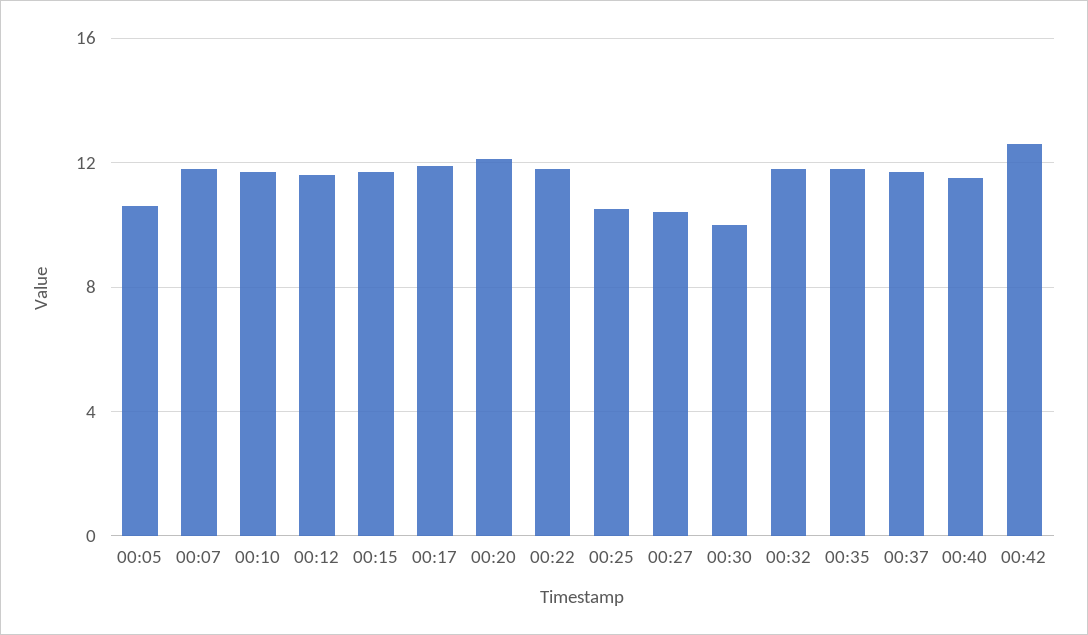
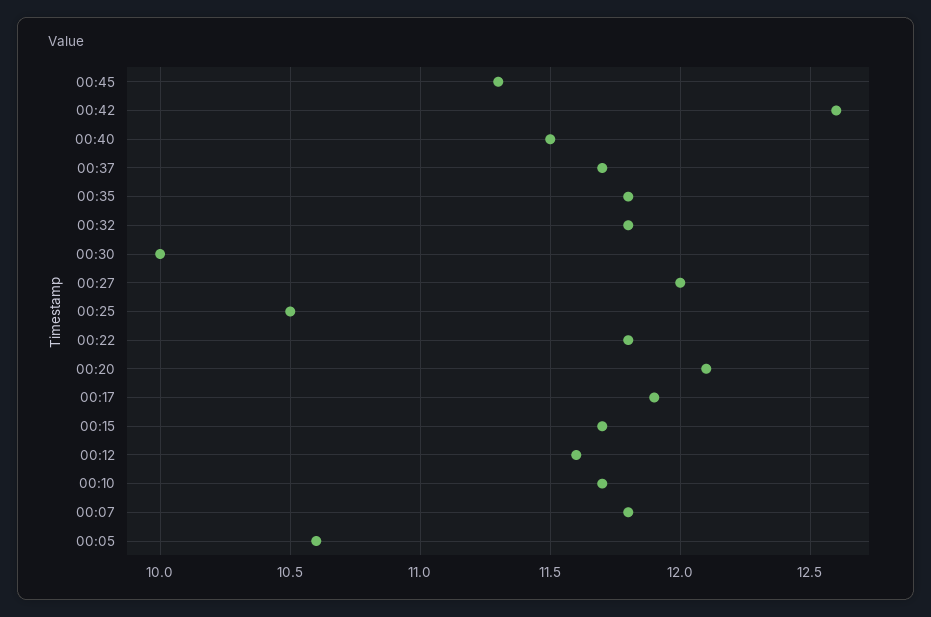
00:27: 10.5 -> 12
00:45: none -> 11.3

